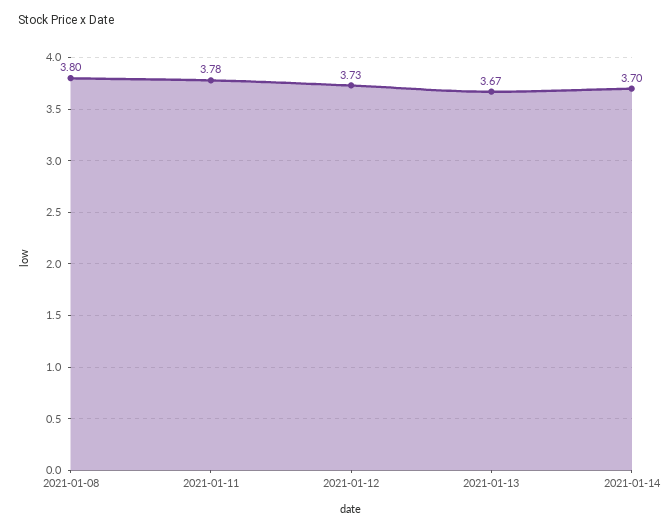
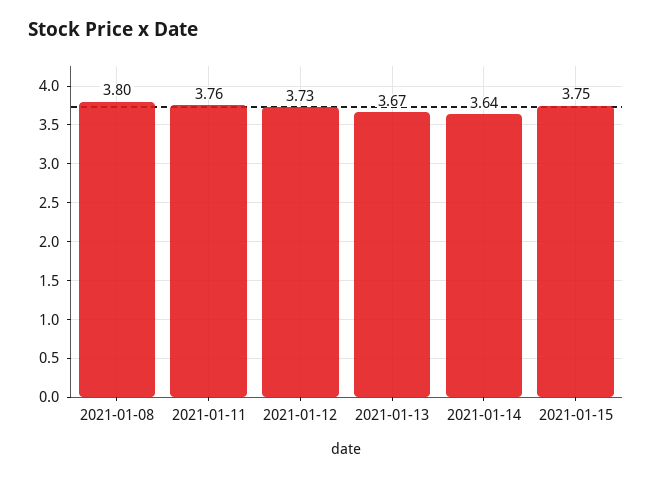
2021-01-11: 3.78 -> 3.76
2021-01-14: 3.7 -> 3.64
2021-01-15: none -> 3.75

